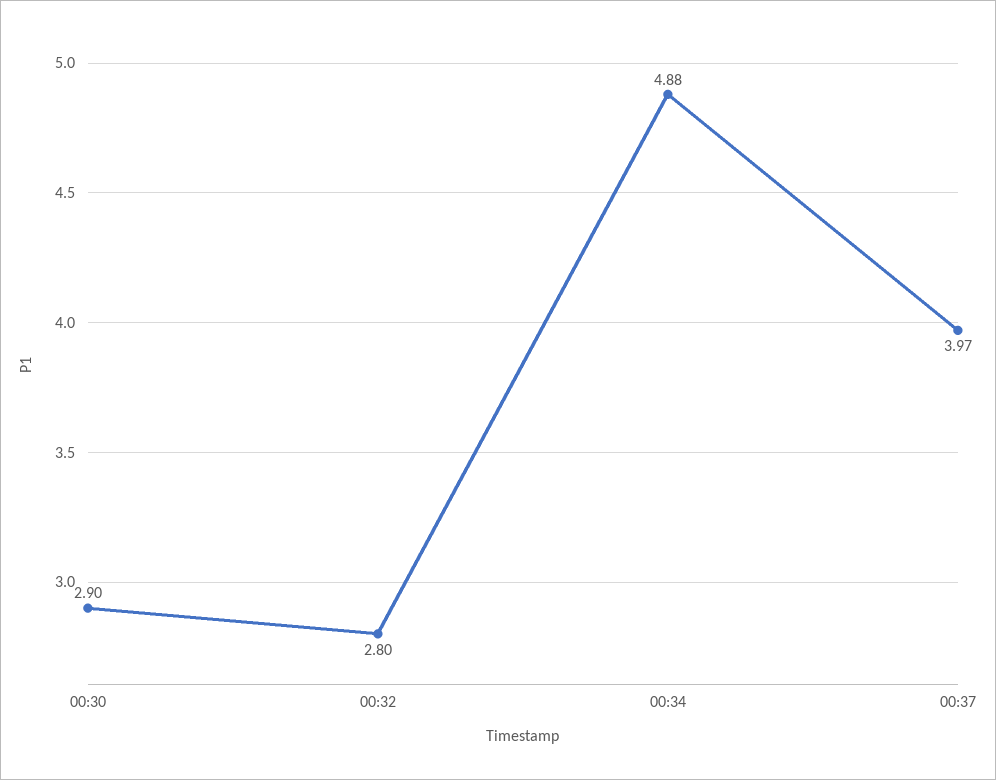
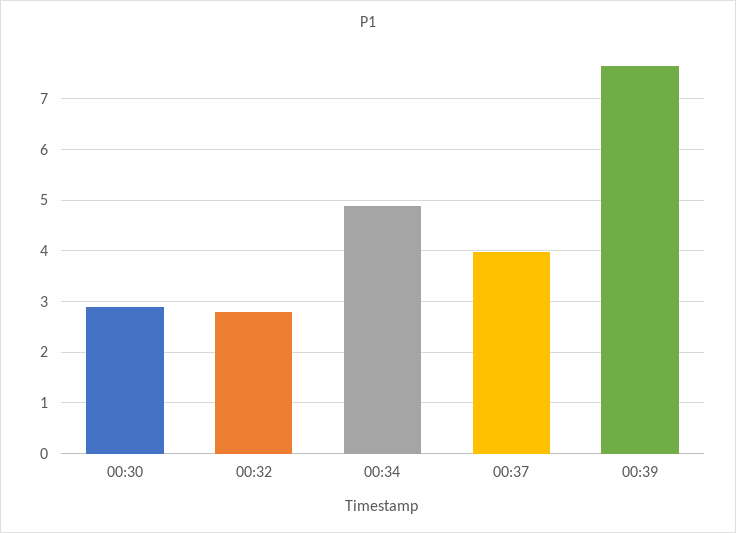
00:39: none -> 7.6

